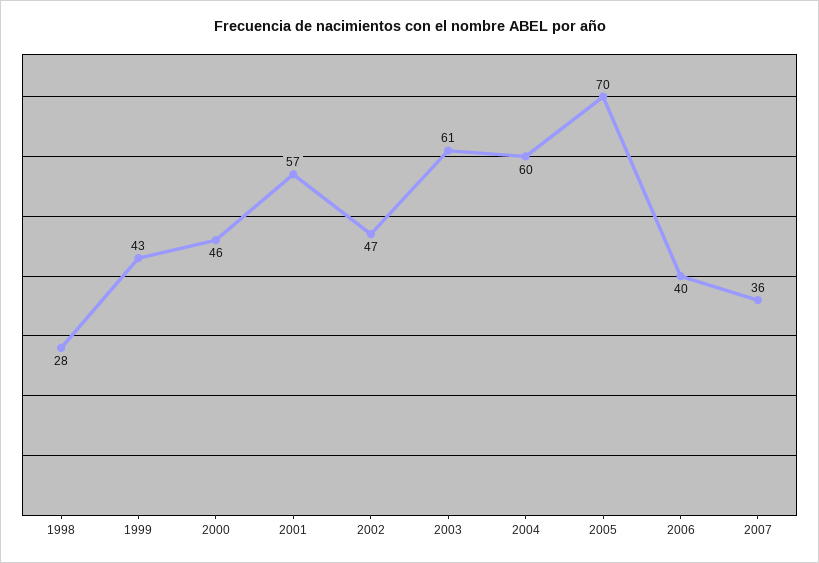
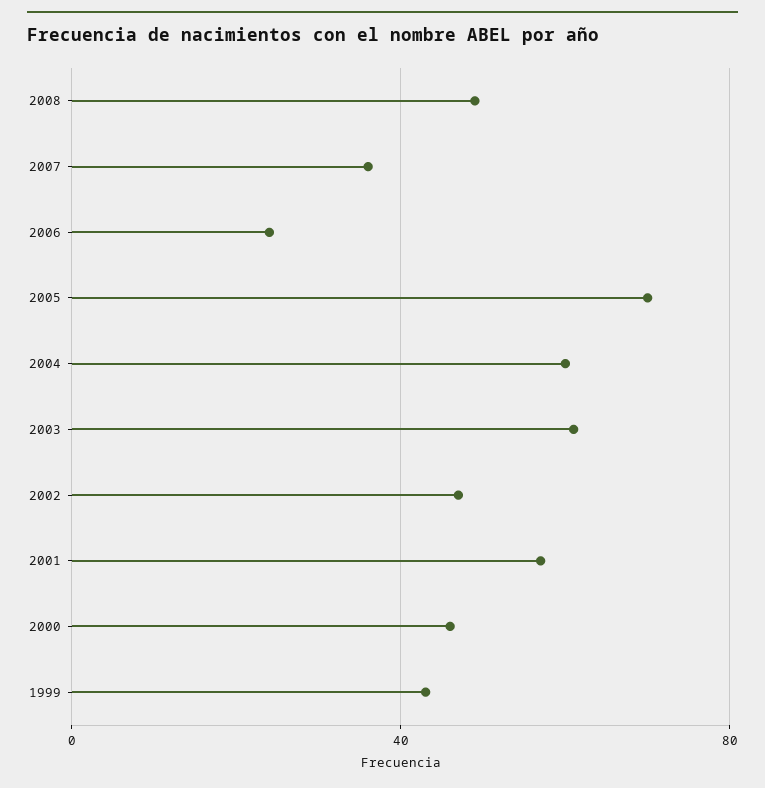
1998: 28 -> none
2006: 40 -> 25
2008: none -> 50

